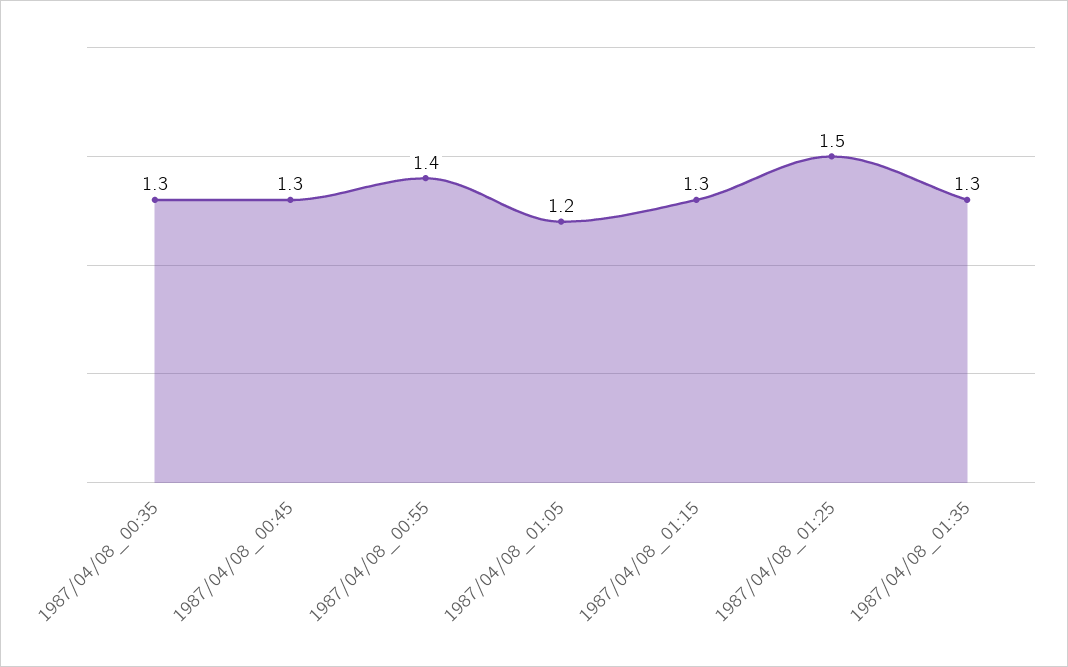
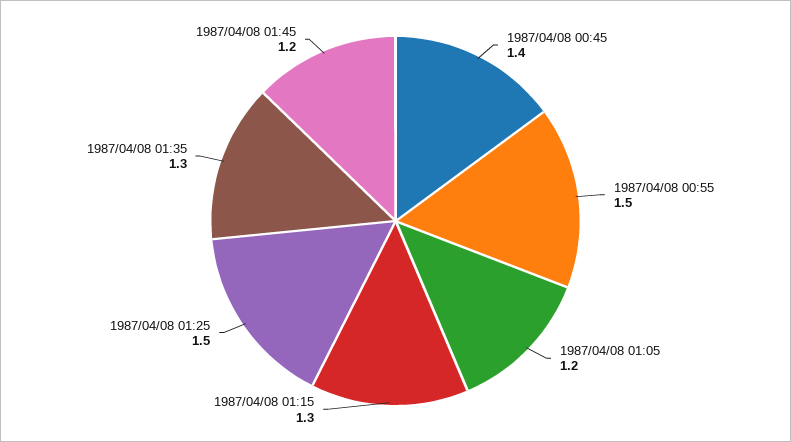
1987/04/08_00:35: 1.3 -> none
1987/04/08_00:45: 1.3 -> 1.4
1987/04/08_00:55: 1.4 -> 1.5
1987/04/08 01:45: none -> 1.2

